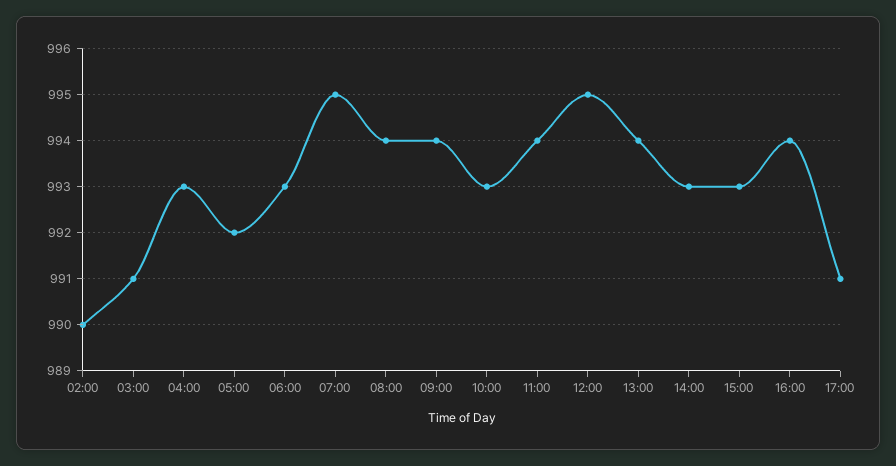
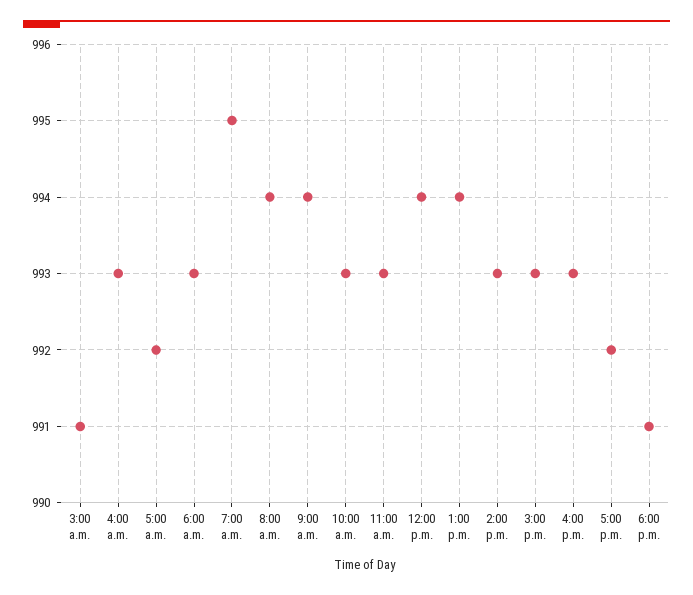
02:00: 990 -> none
11:00: 994 -> 993
12:00: 995 -> 994
16:00: 994 -> 993
17:00: 991 -> 992
6:00 p.m.: none -> 991

